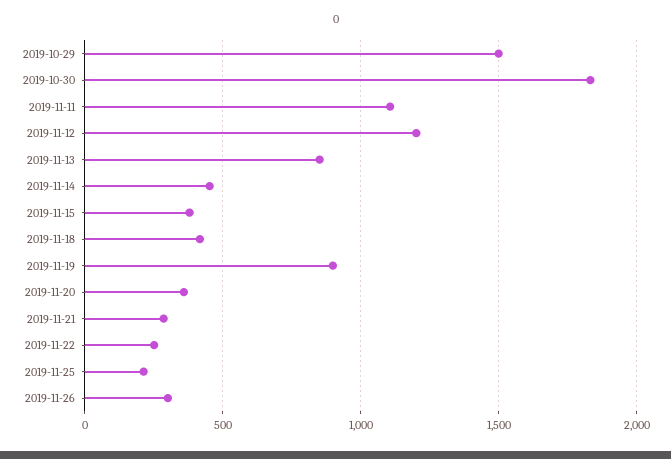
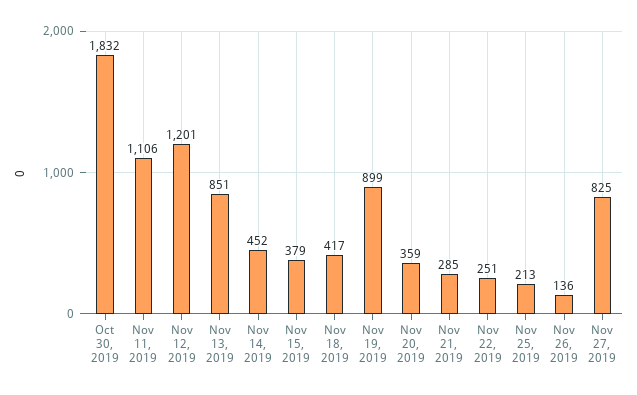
2019-10-29: 1500 -> none
2019-11-26: 300 -> 136
Nov 27, 2019: none -> 825

